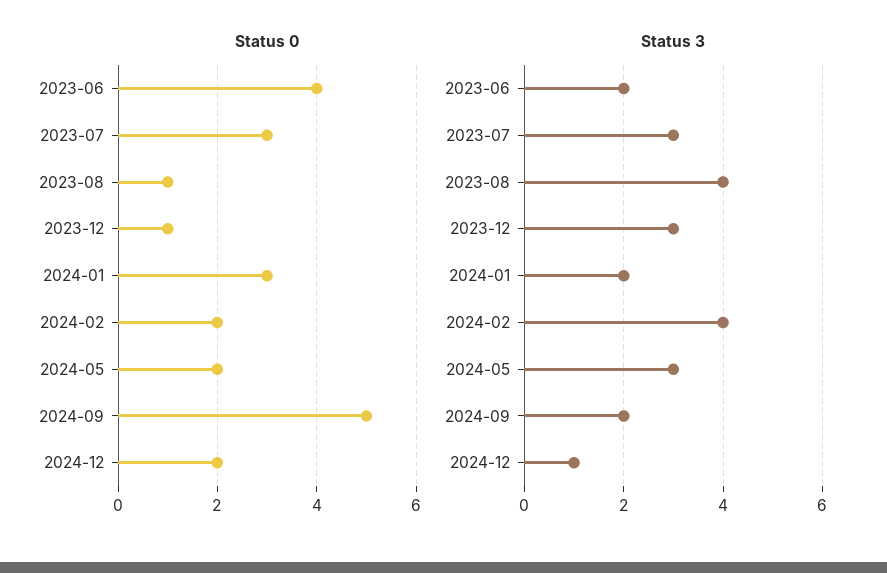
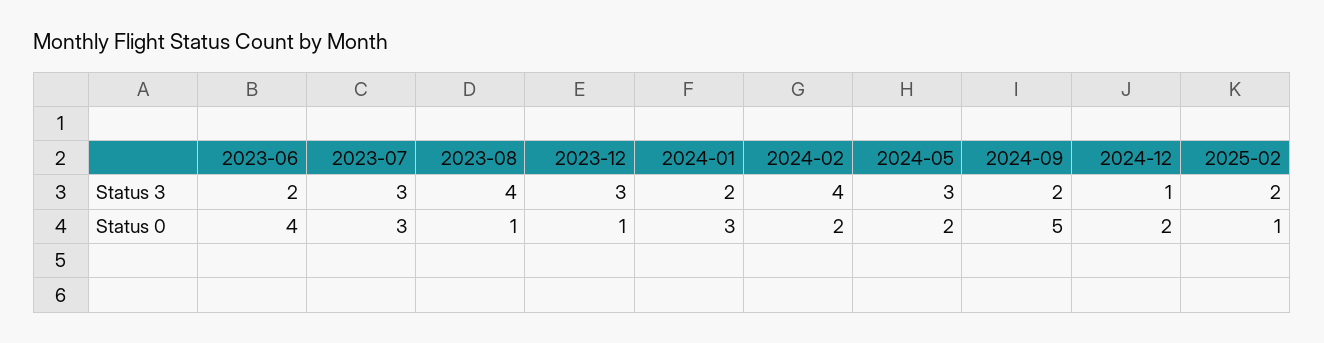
Status 3, 2025-02: none -> 2
Status 0, 2025-02: none -> 1

